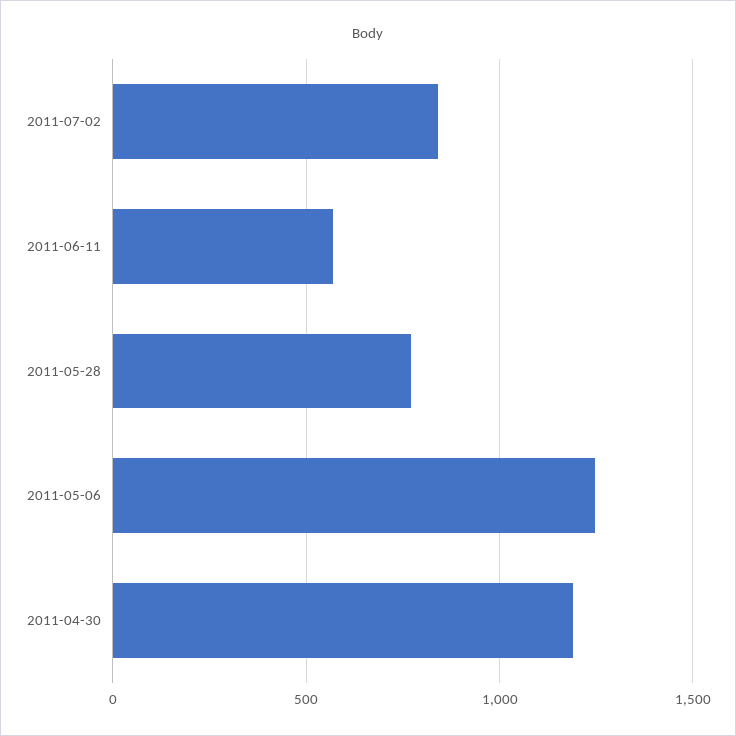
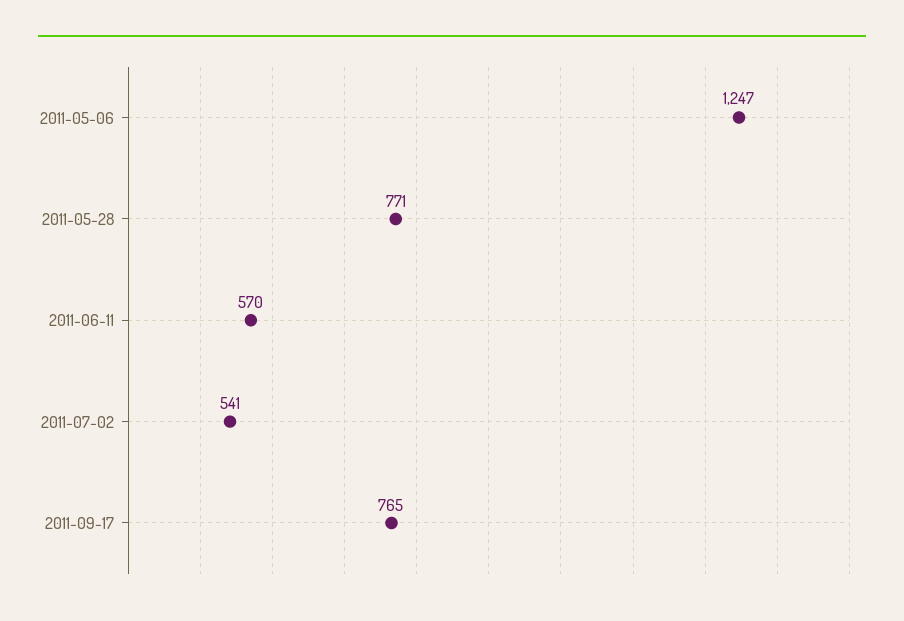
2011-07-02: 850 -> 541
2011-04-30: 1200 -> none
2011-09-17: none -> 765

